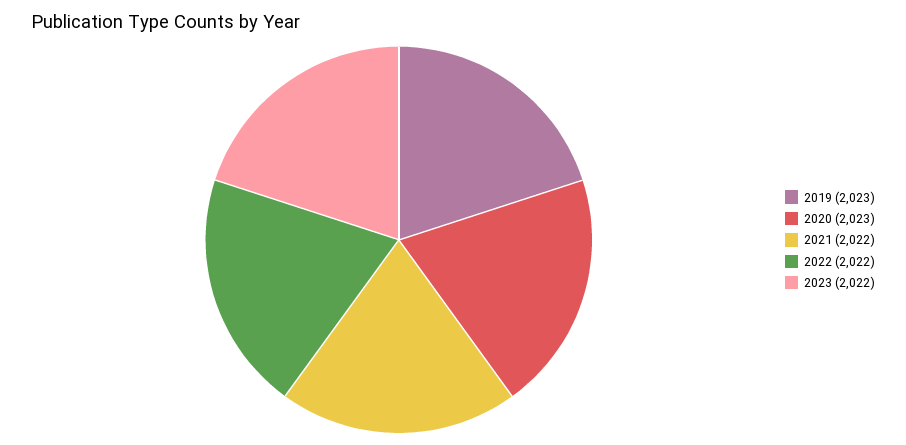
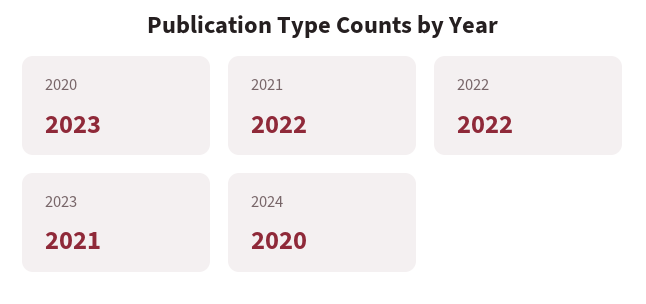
2019: 2023 -> none
2023: 2022 -> 2021
2024: none -> 2020

